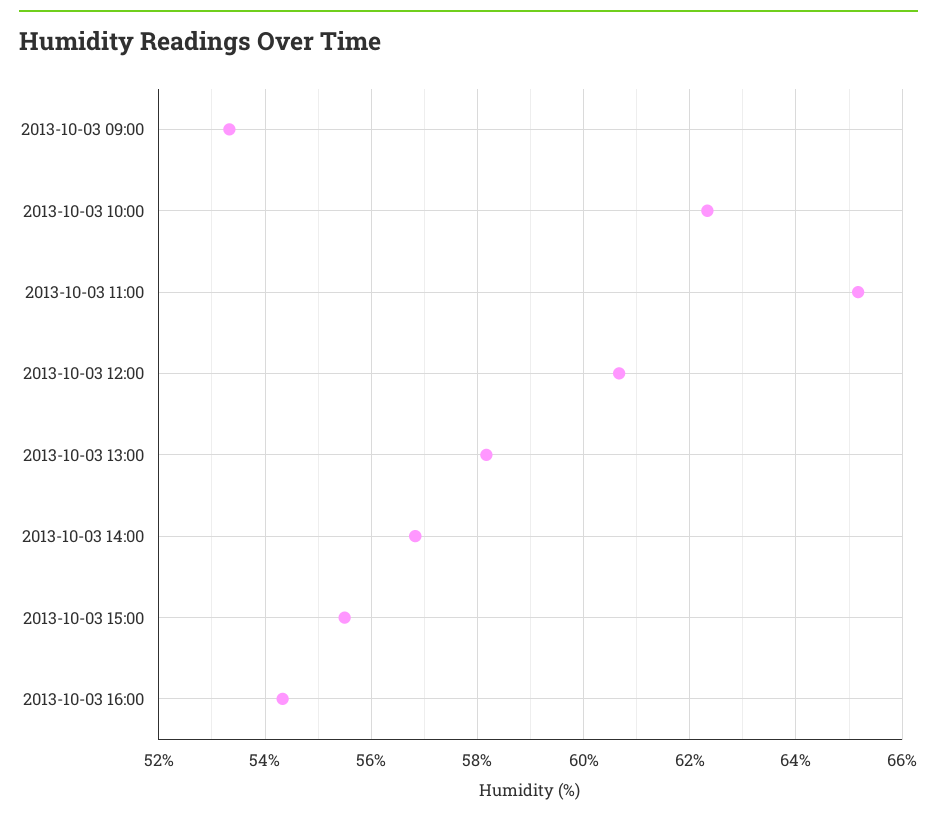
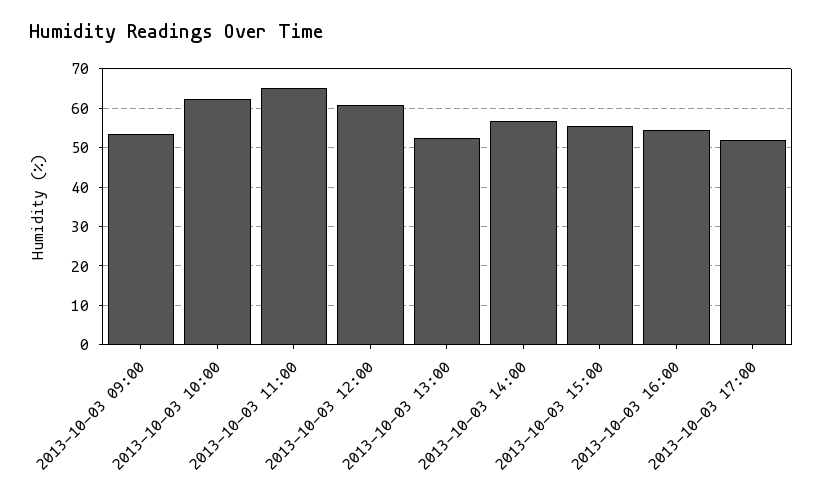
2013-10-03 13:00: 58.2 -> 52
2013-10-03 17:00: none -> 52

